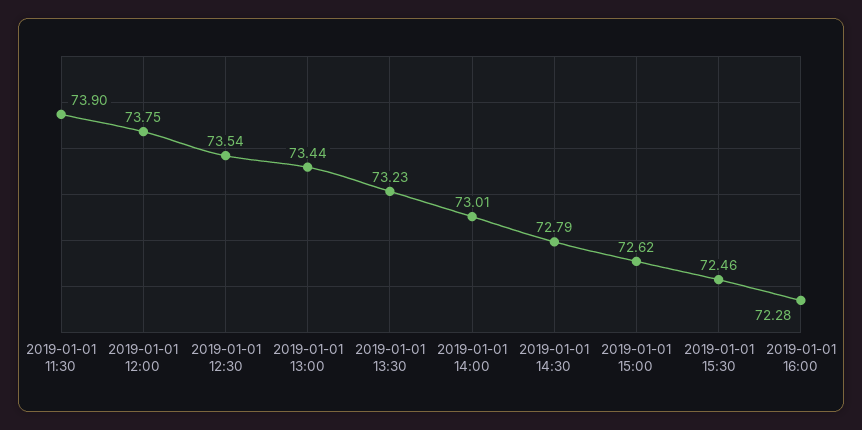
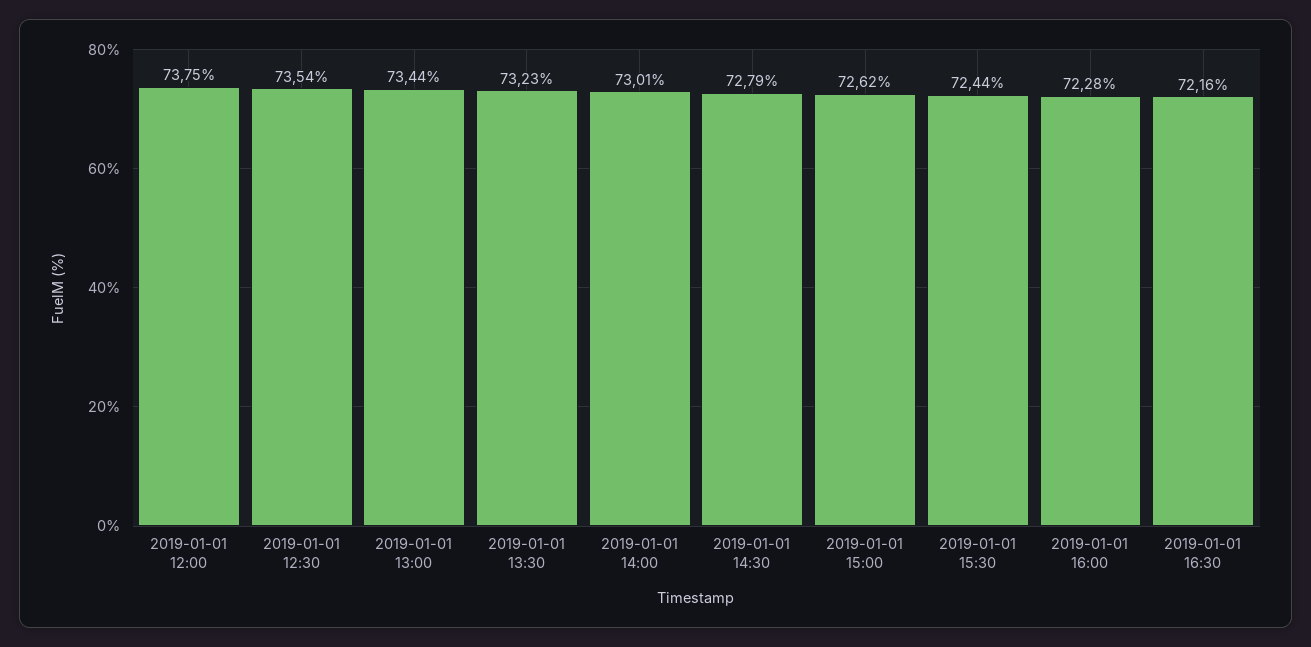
2019-01-01 11:30: 73.9 -> none
2019-01-01 15:30: 72.46 -> 72.44
2019-01-01 16:30: none -> 72.16

